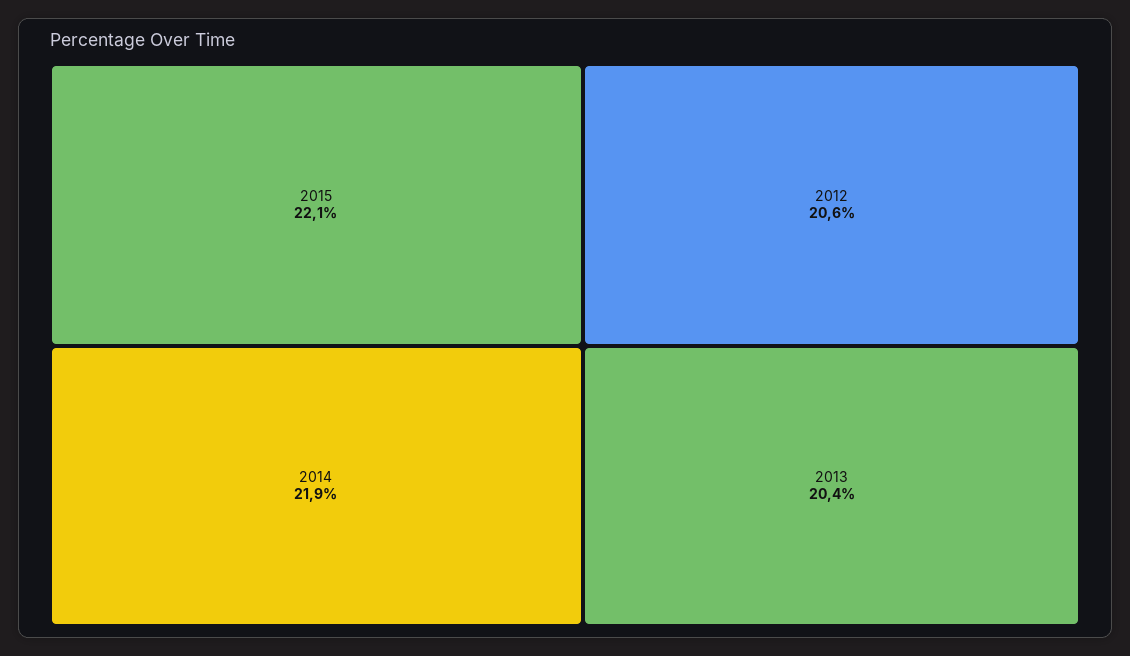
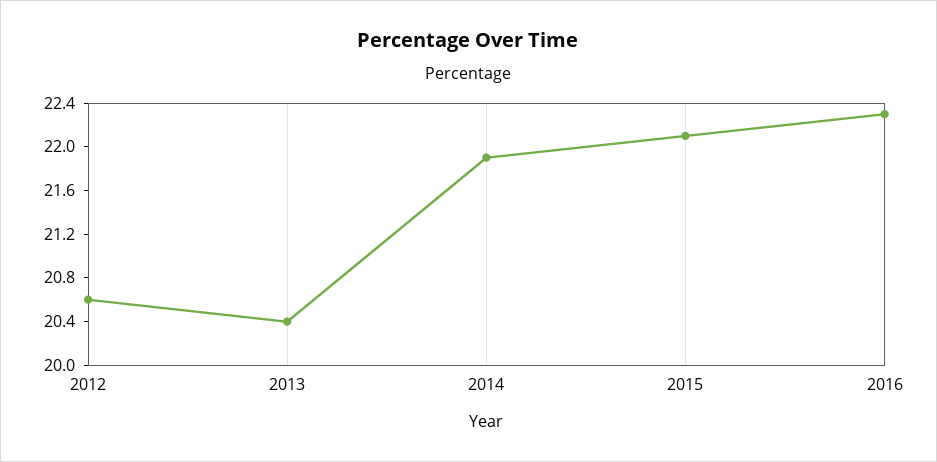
2016: none -> 22.3

